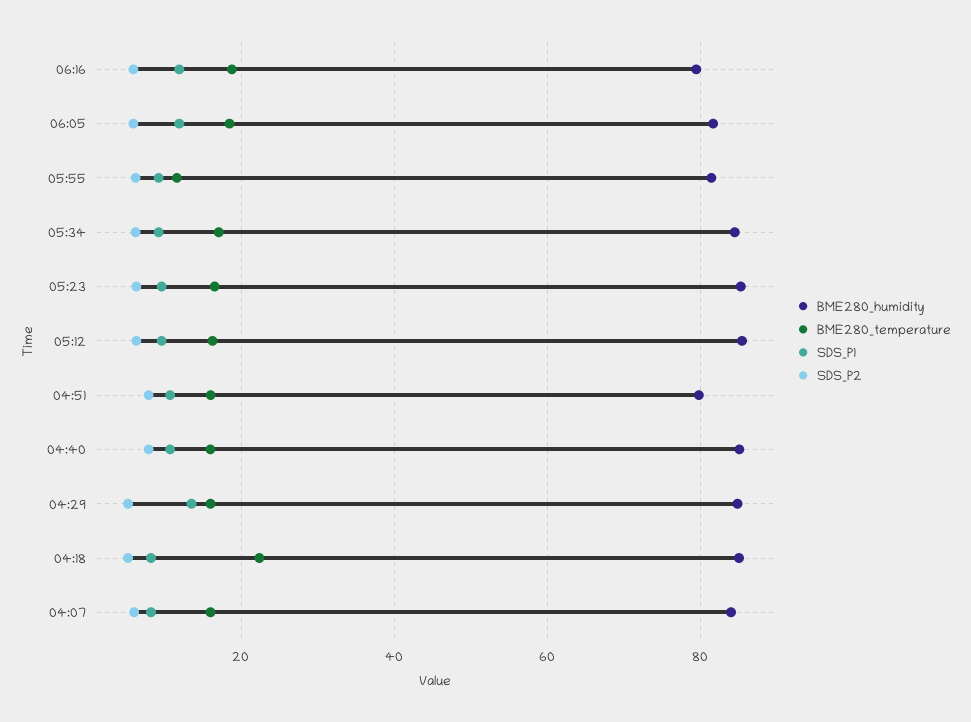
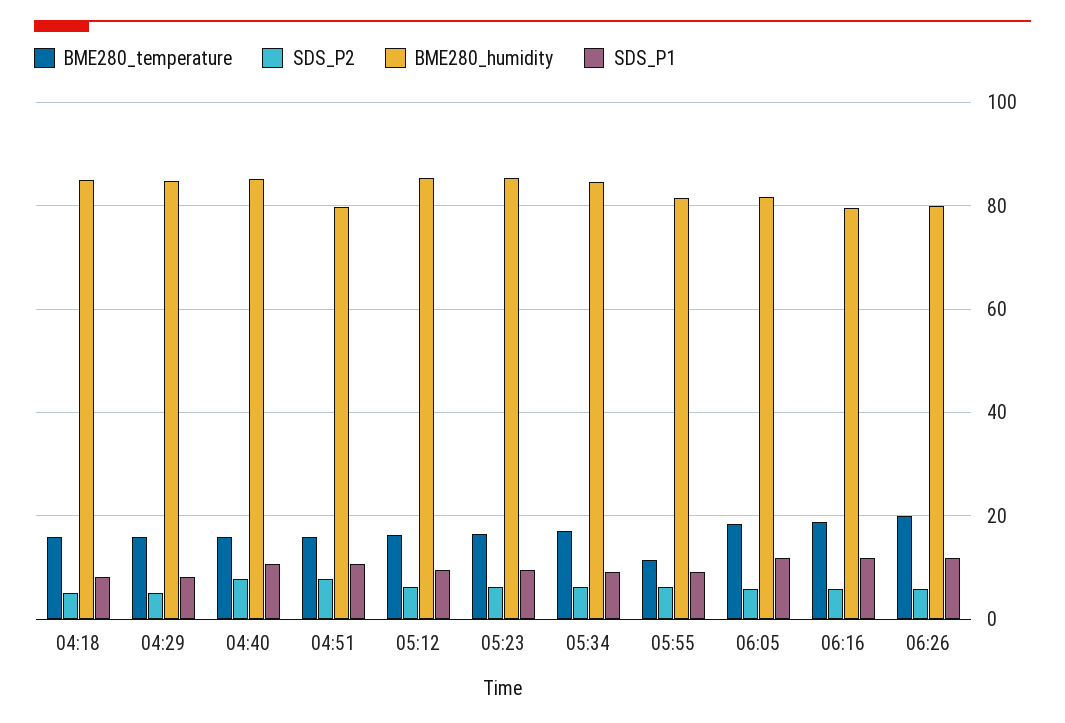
SDS_P1, 04:29: 14 -> 8
BME280_temperature, 04:18: 22 -> 16
BME280_humidity, 04:07: 84 -> none
BME280_temperature, 04:07: 16 -> none
SDS_P1, 04:07: 8 -> none
SDS_P2, 04:07: 6 -> none
BME280_temperature, 06:26: none -> 20
SDS_P2, 06:26: none -> 6
BME280_humidity, 06:26: none -> 80
SDS_P1, 06:26: none -> 12

